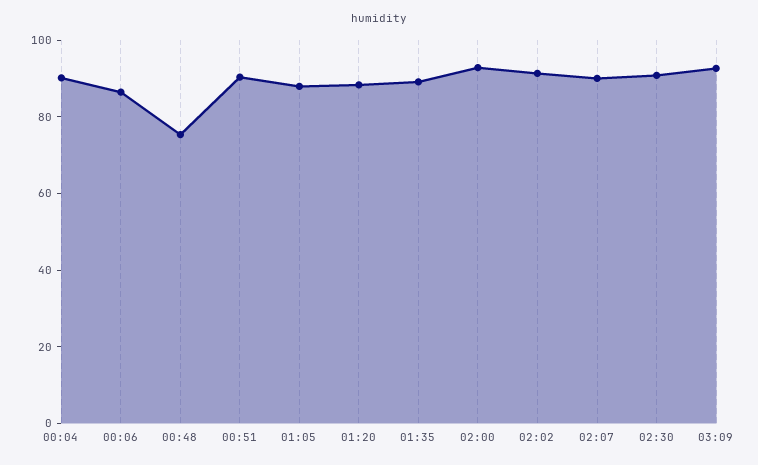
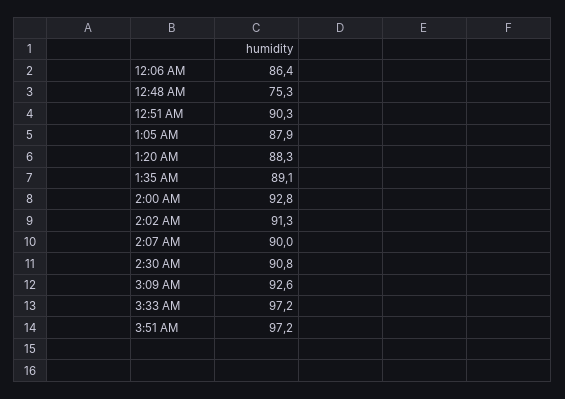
00:04: 90 -> none
3:33 AM: none -> 97.2
3:51 AM: none -> 97.2

